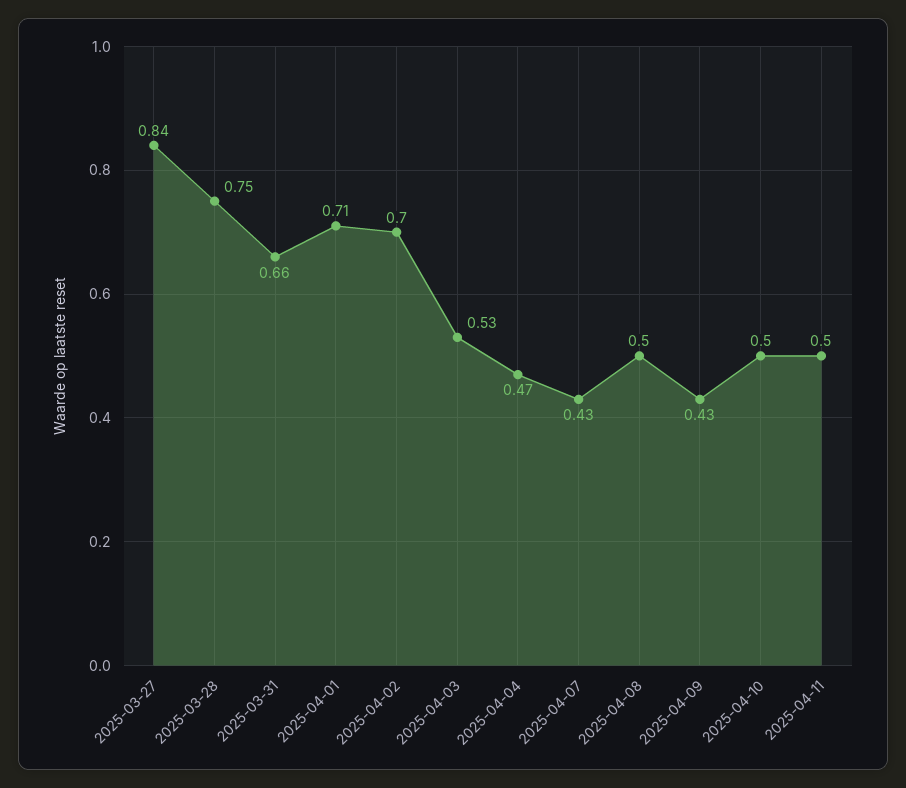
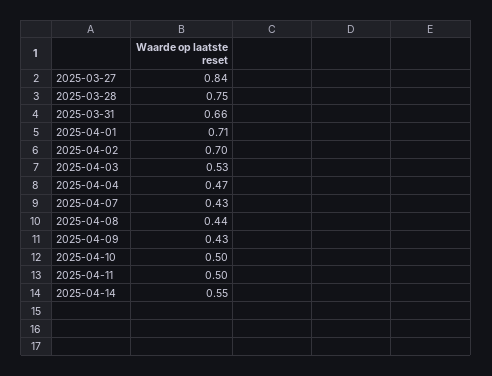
2025-04-08: 0.5 -> 0.44
2025-04-14: none -> 0.55

